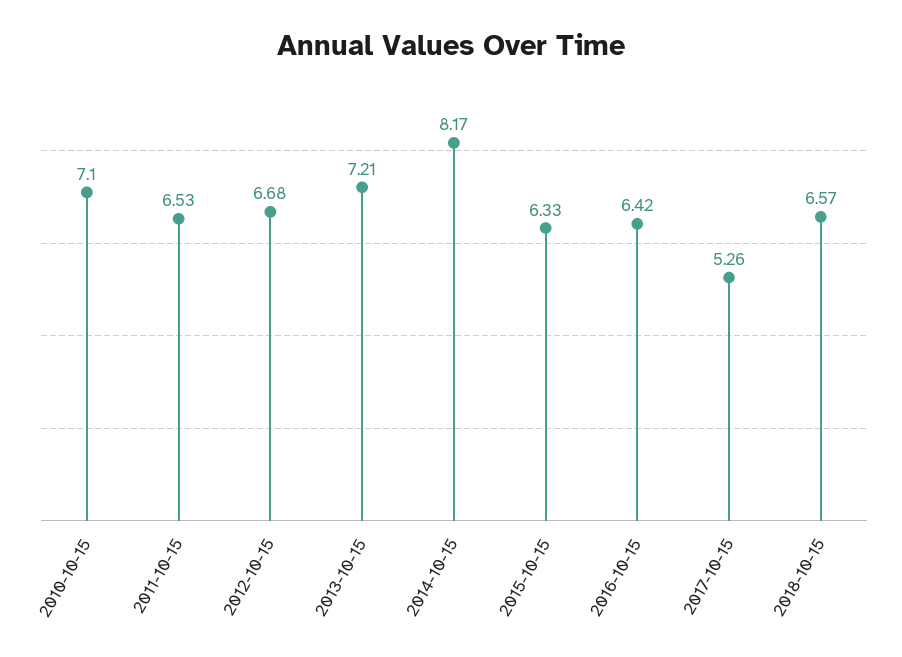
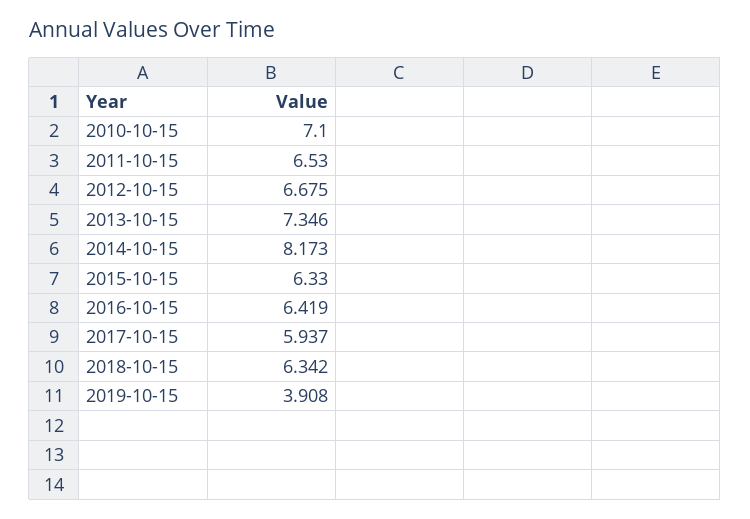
2013-10-15: 7.21 -> 7.346
2017-10-15: 5.26 -> 5.937
2018-10-15: 6.57 -> 6.342
2019-10-15: none -> 3.908

